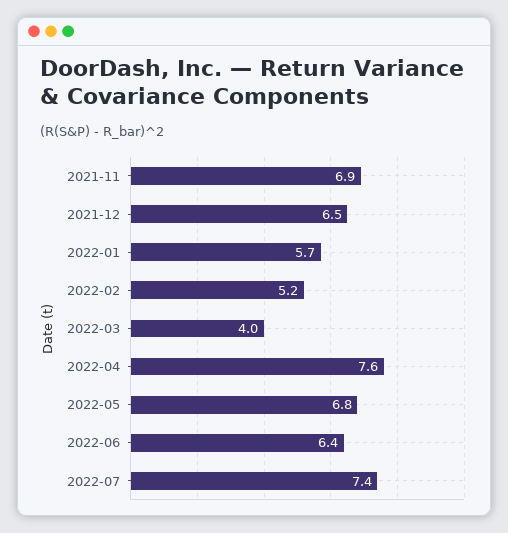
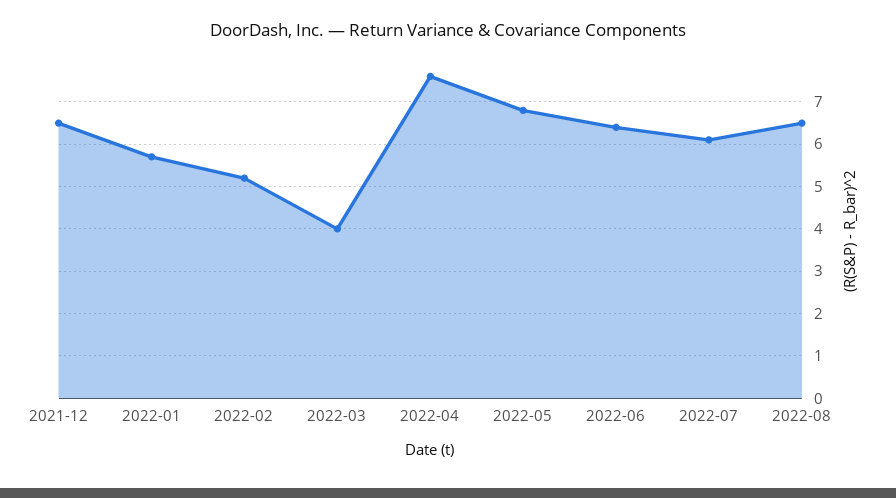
2021-11: 6.9 -> none
2022-07: 7.4 -> 6
2022-08: none -> 6.5

